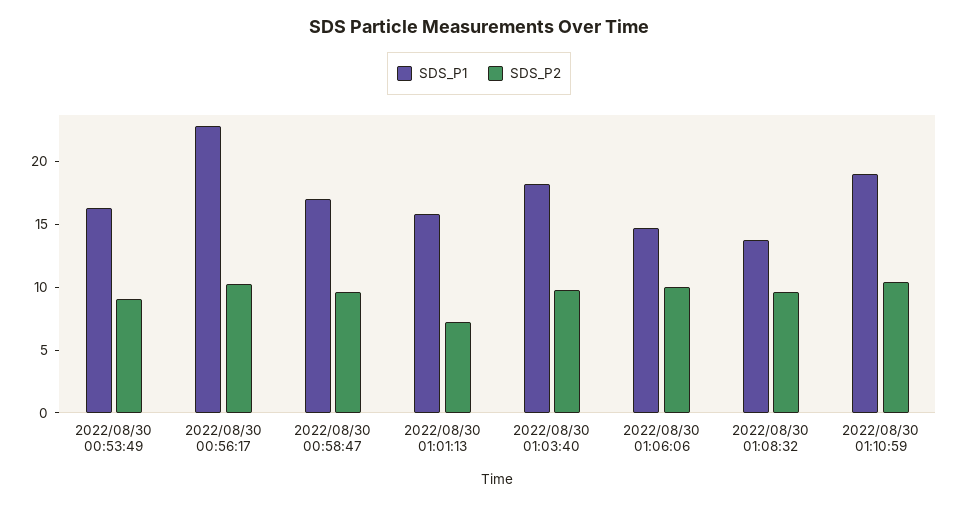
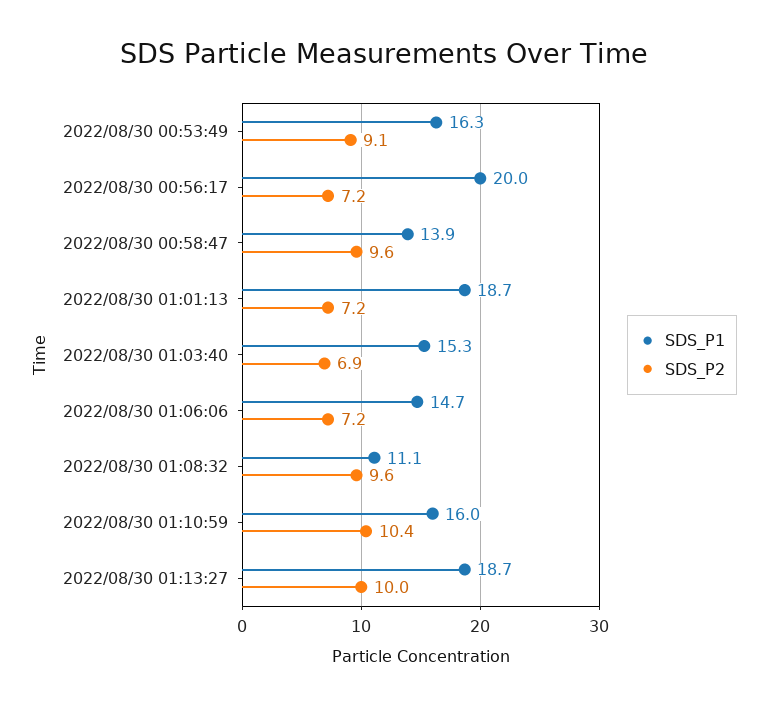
SDS_P1, 2022/08/30 00:56:17: 23 -> 20
SDS_P2, 2022/08/30 00:56:17: 10 -> 7.2
SDS_P1, 2022/08/30 00:58:47: 17 -> 13.9
SDS_P1, 2022/08/30 01:01:13: 16 -> 18.7
SDS_P1, 2022/08/30 01:03:40: 18 -> 15.3
SDS_P2, 2022/08/30 01:03:40: 10 -> 6.9
SDS_P2, 2022/08/30 01:06:06: 10 -> 7.2
SDS_P1, 2022/08/30 01:08:32: 14 -> 11.1
SDS_P1, 2022/08/30 01:10:59: 19 -> 16
SDS_P1, 2022/08/30 01:13:27: none -> 18.7
SDS_P2, 2022/08/30 01:13:27: none -> 10

